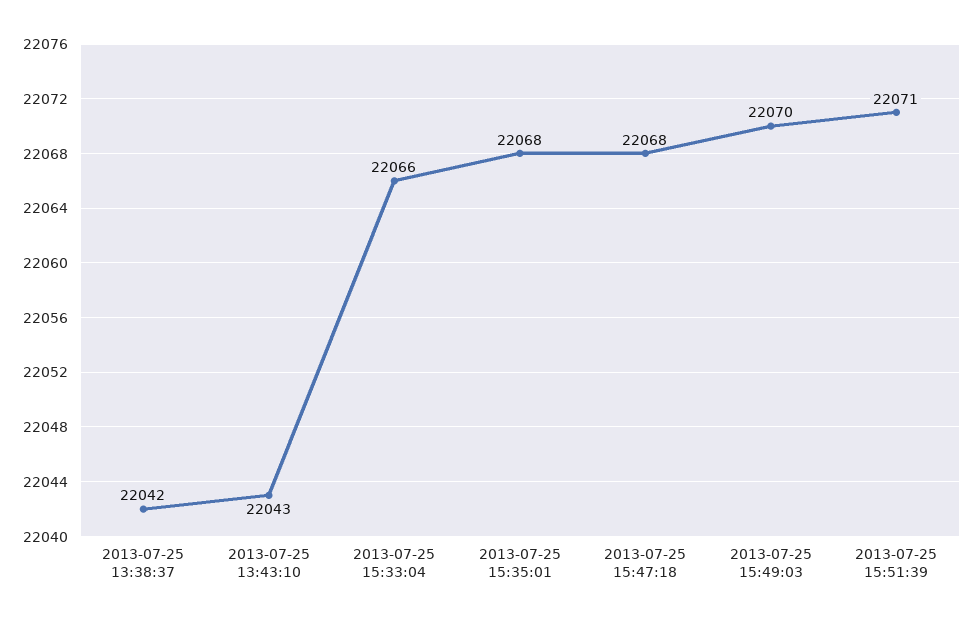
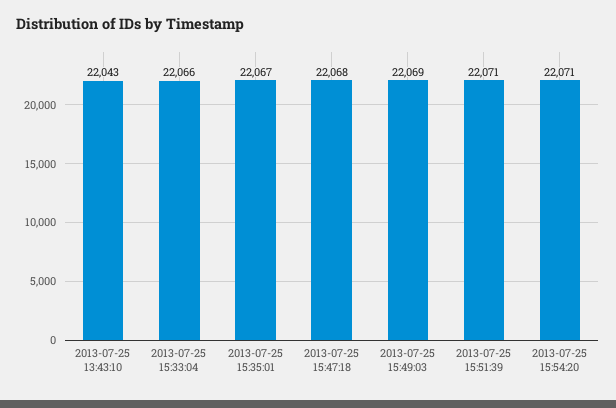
2013-07-25 13:38:37: 22042 -> none
2013-07-25 15:35:01: 22068 -> 22067
2013-07-25 15:49:03: 22070 -> 22069
2013-07-25 15:54:20: none -> 22071

